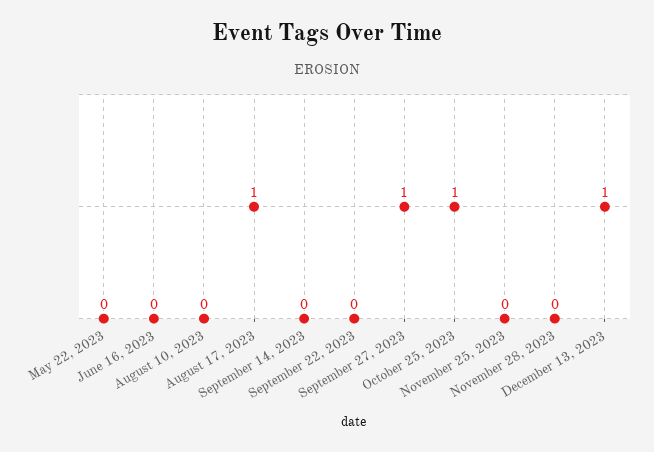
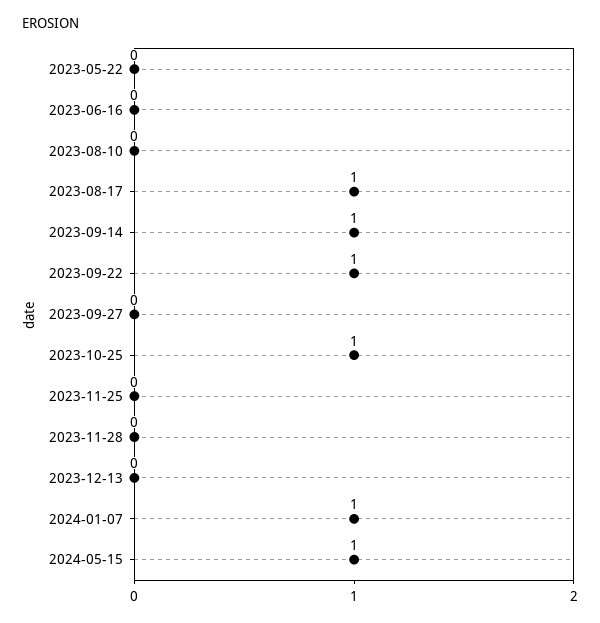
September 14, 2023: 0 -> 1
September 22, 2023: 0 -> 1
September 27, 2023: 1 -> 0
December 13, 2023: 1 -> 0
2024-01-07: none -> 1
2024-05-15: none -> 1

